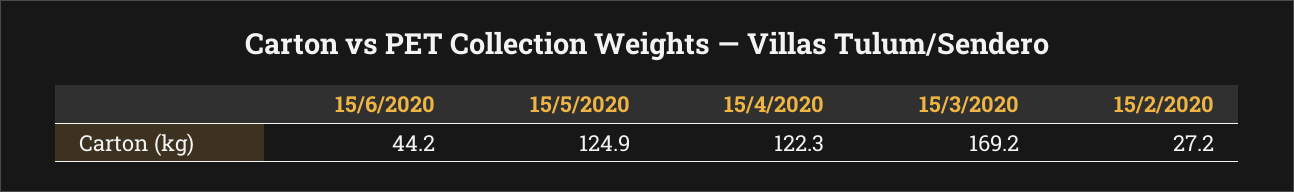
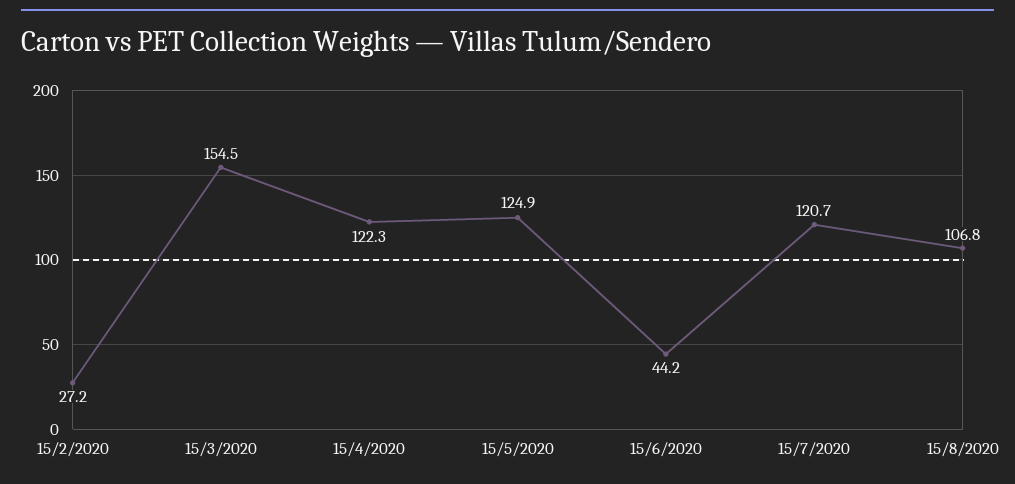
15/3/2020: 169.2 -> 154.5
15/7/2020: none -> 120.7
15/8/2020: none -> 106.8

